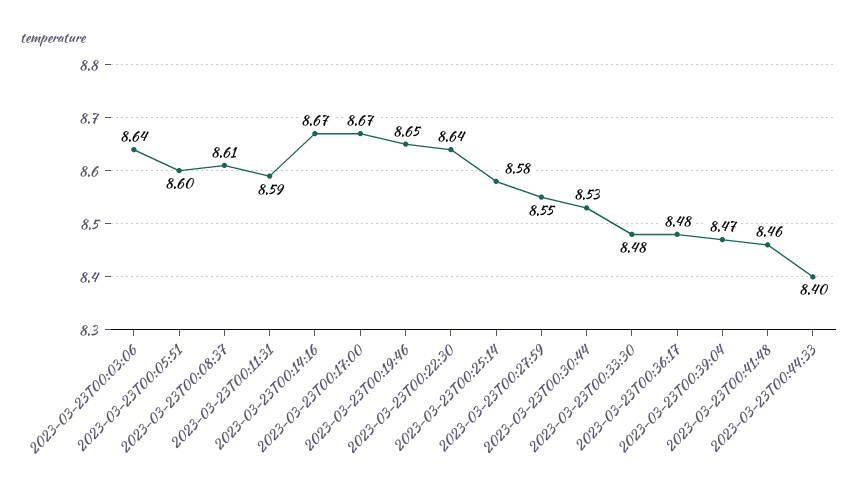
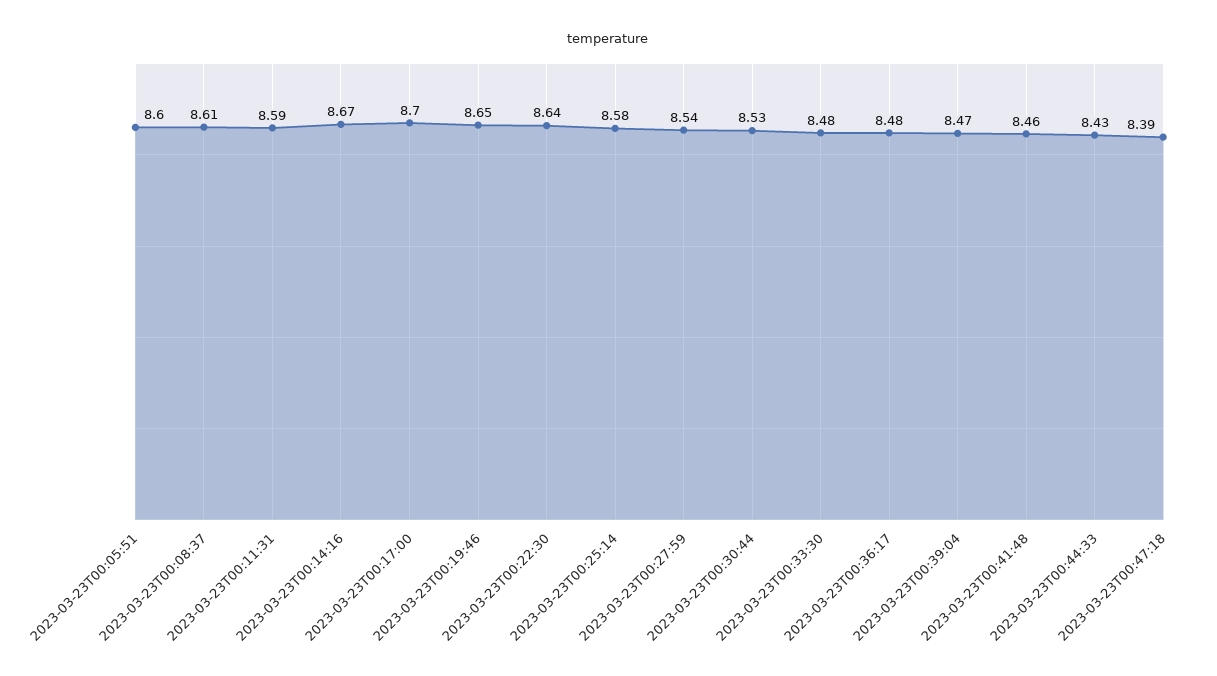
2023-03-23T00:03:06: 8.64 -> none
2023-03-23T00:17:00: 8.67 -> 8.7
2023-03-23T00:27:59: 8.55 -> 8.54
2023-03-23T00:44:33: 8.4 -> 8.43
2023-03-23T00:47:18: none -> 8.39

